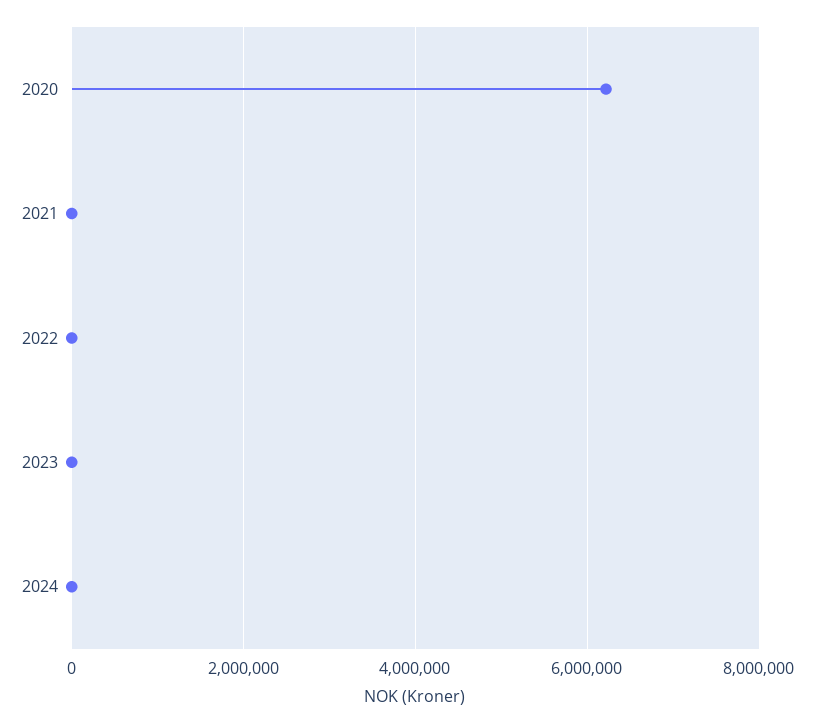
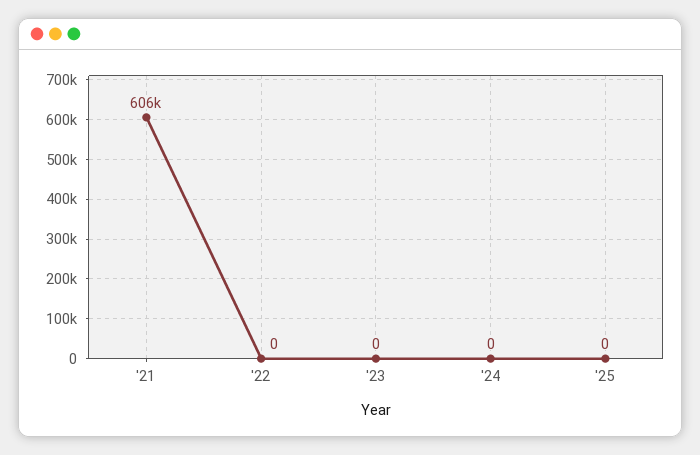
2020: 6200000 -> none
2021: 0 -> 606000
'25: none -> 0

